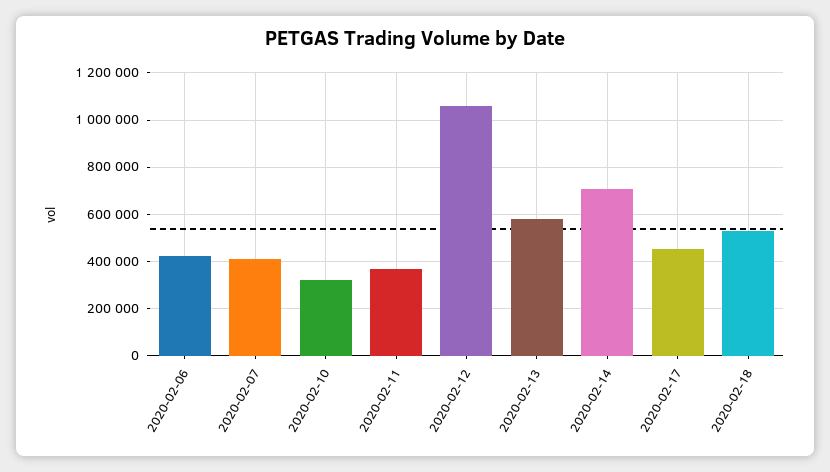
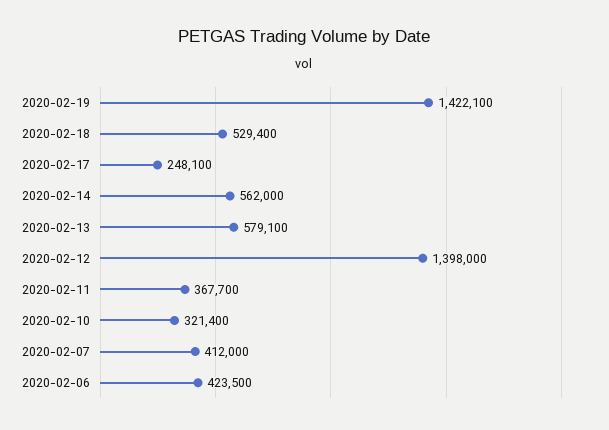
2020-02-12: 1050000 -> 1398000
2020-02-14: 700000 -> 562000
2020-02-17: 450000 -> 248100
2020-02-19: none -> 1422100

